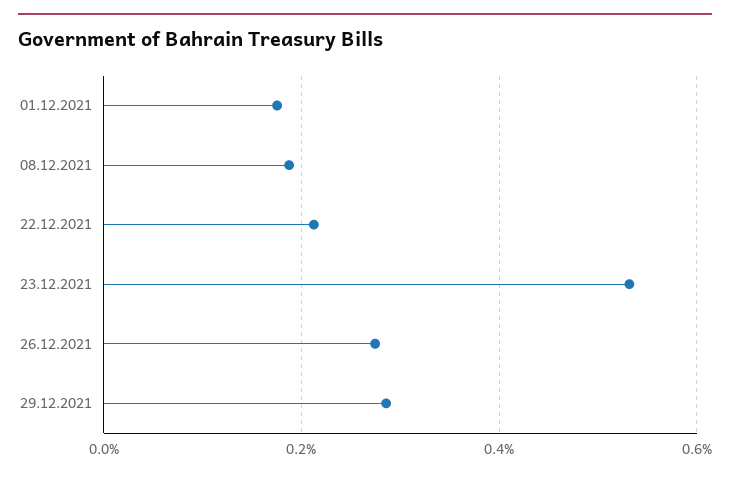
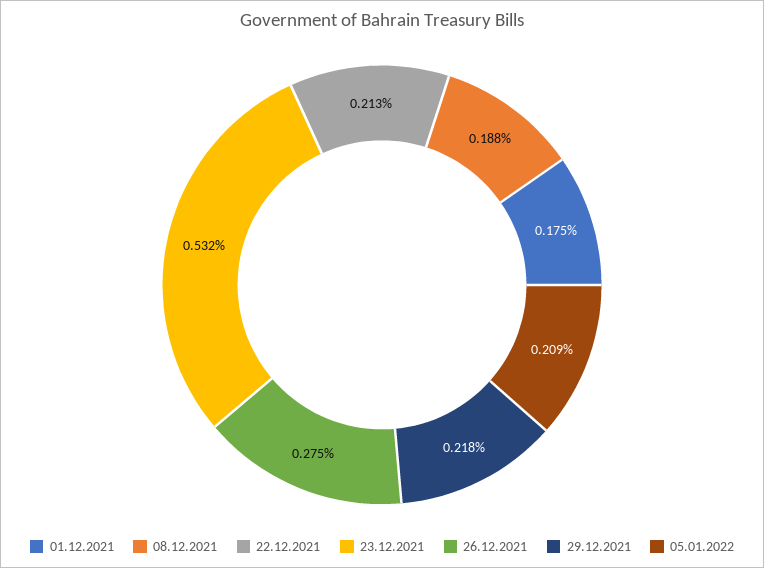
29.12.2021: 0.28 -> 0.218
05.01.2022: none -> 0.209

